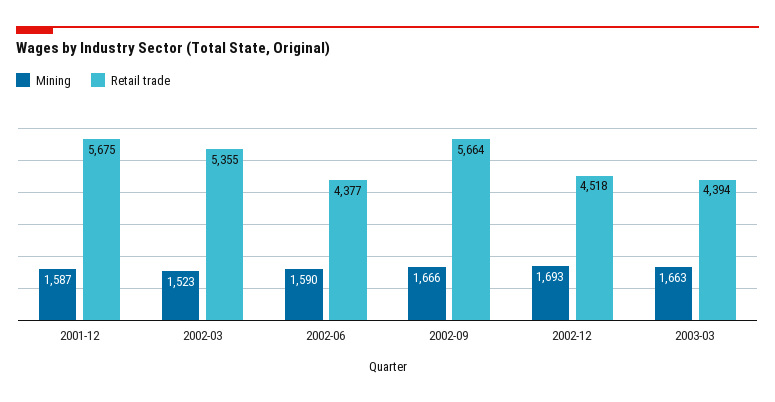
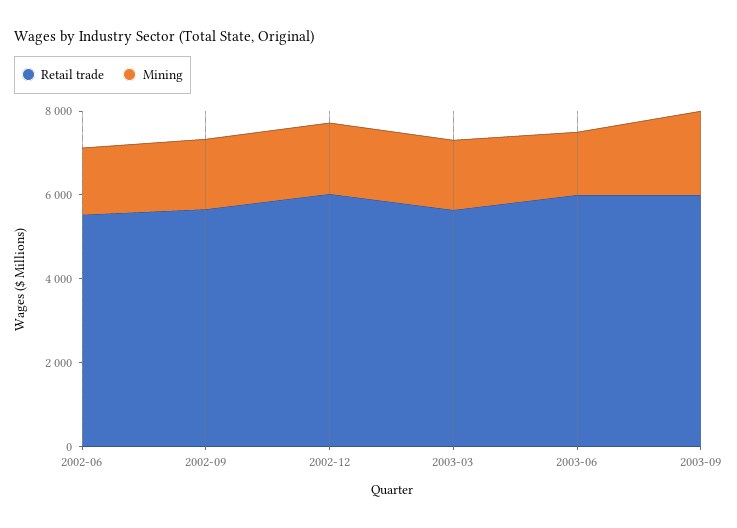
Mining, 2001-12: 1587 -> none
Retail trade, 2001-12: 5675 -> none
Mining, 2002-03: 1523 -> none
Retail trade, 2002-03: 5355 -> none
Retail trade, 2002-06: 4377 -> 5500
Retail trade, 2002-12: 4518 -> 6000
Retail trade, 2003-03: 4394 -> 5500
Retail trade, 2003-06: none -> 6000
Mining, 2003-06: none -> 1500
Retail trade, 2003-09: none -> 6000
Mining, 2003-09: none -> 2000

